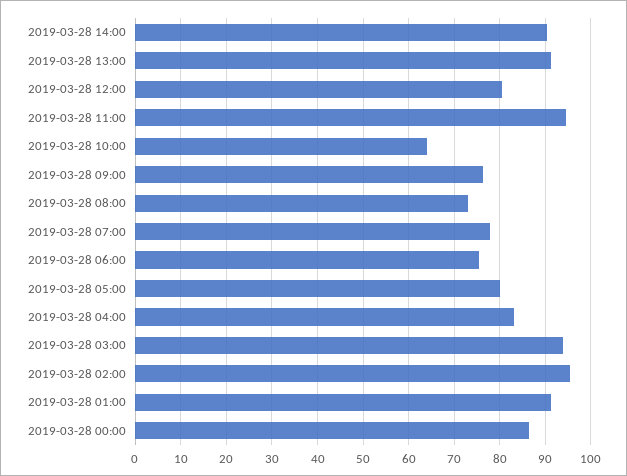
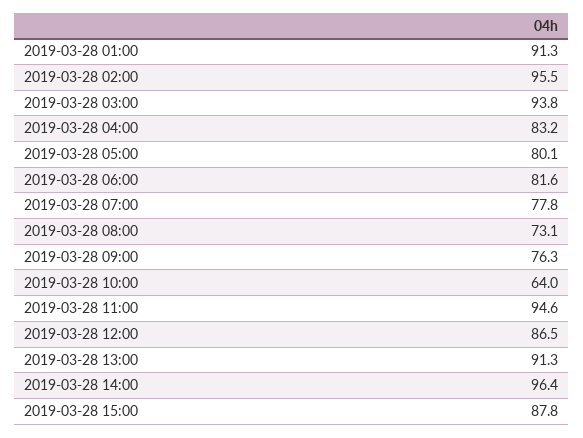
2019-03-28 14:00: 90 -> 96.4
2019-03-28 12:00: 80 -> 86.5
2019-03-28 06:00: 76 -> 81.6
2019-03-28 00:00: 86 -> none
2019-03-28 15:00: none -> 87.8

